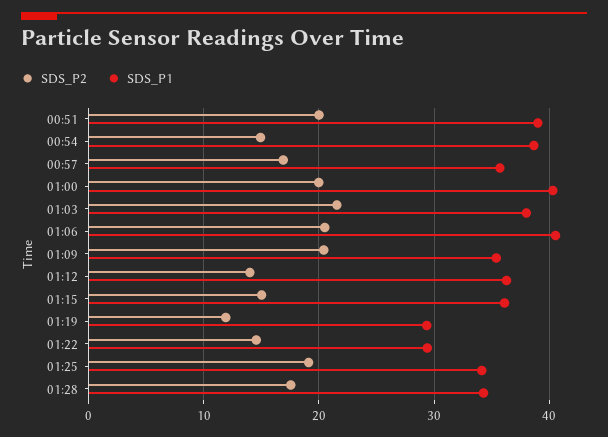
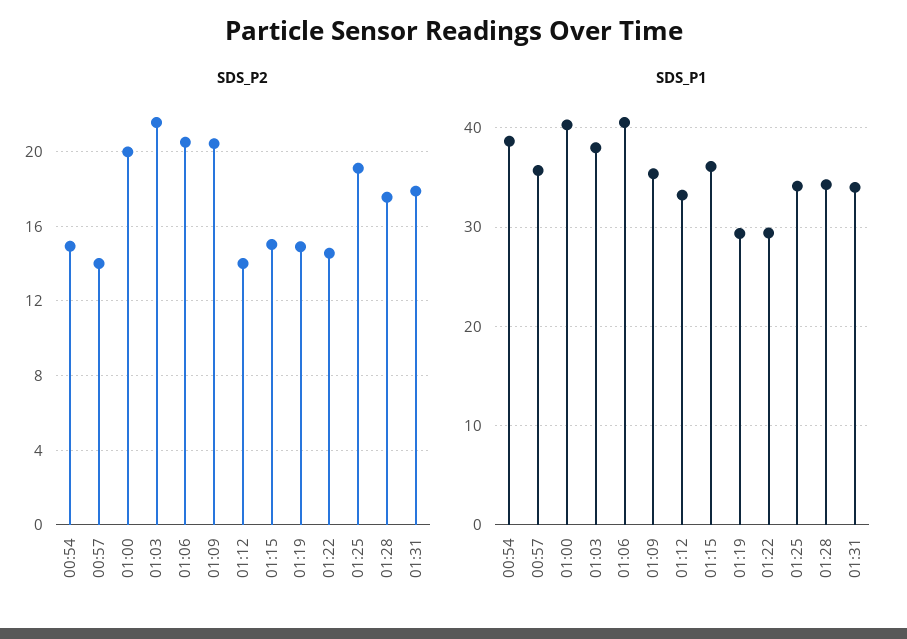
SDS_P2, 00:51: 20 -> none
SDS_P1, 00:51: 39 -> none
SDS_P2, 00:57: 17 -> 14
SDS_P1, 01:12: 36 -> 33
SDS_P2, 01:19: 12 -> 15
SDS_P2, 01:31: none -> 18
SDS_P1, 01:31: none -> 34

